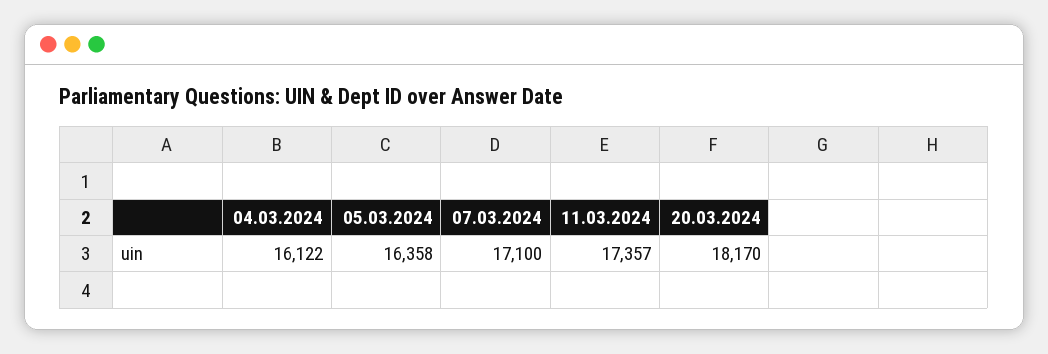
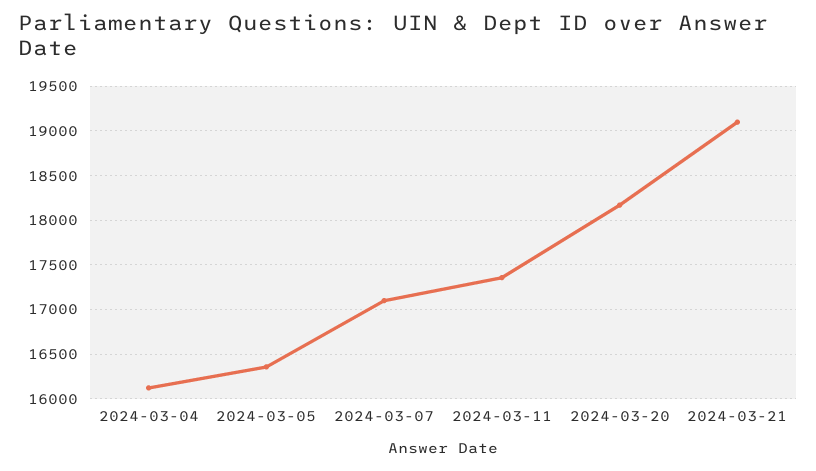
2024-03-21: none -> 19100

